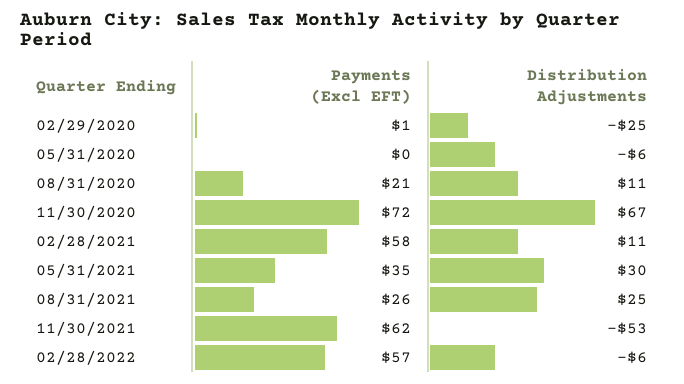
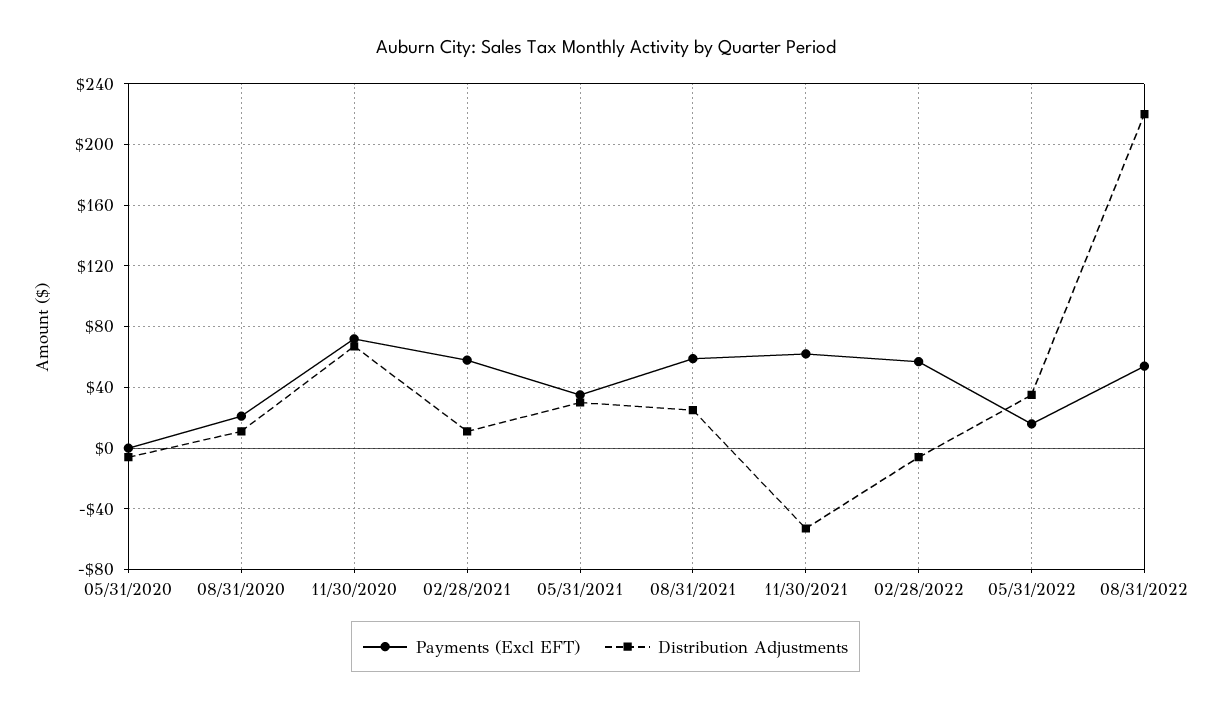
Payments (Excl EFT), 02/29/2020: 1 -> none
Distribution Adjustments, 02/29/2020: -25 -> none
Payments (Excl EFT), 08/31/2021: 26 -> 60
Payments (Excl EFT), 05/31/2022: none -> 15
Distribution Adjustments, 05/31/2022: none -> 35
Payments (Excl EFT), 08/31/2022: none -> 55
Distribution Adjustments, 08/31/2022: none -> 220

